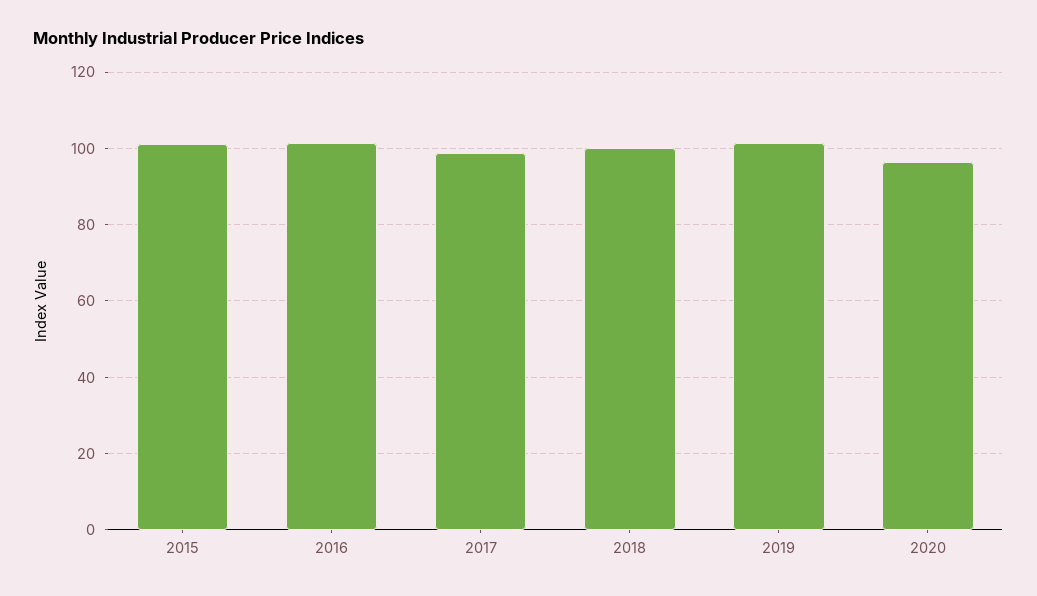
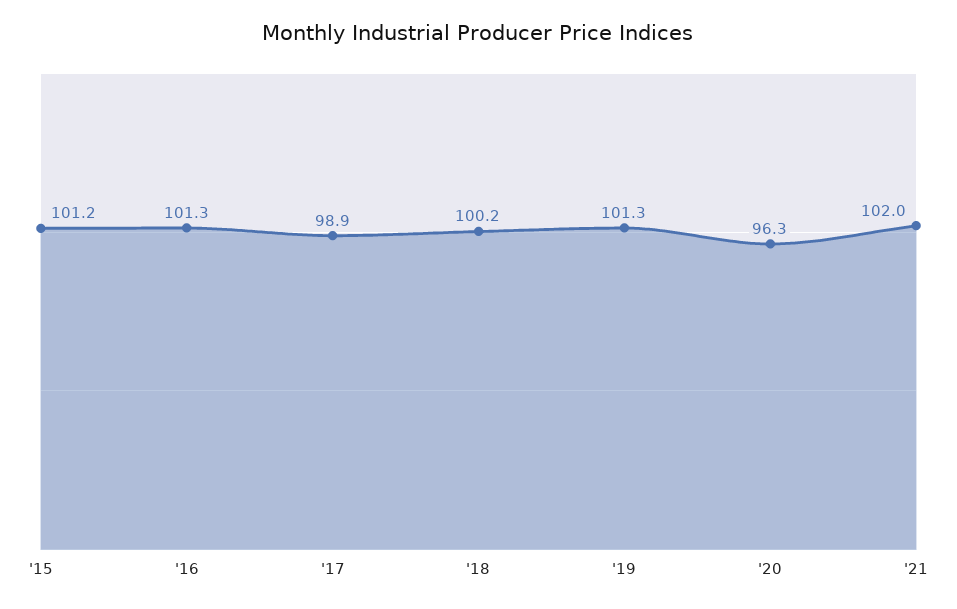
'21: none -> 102

